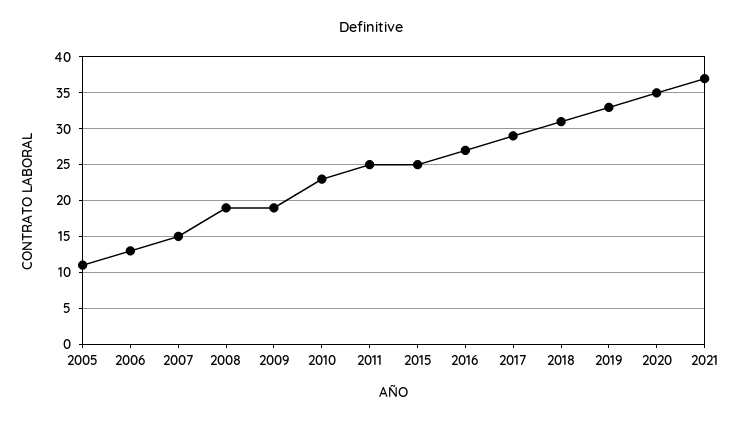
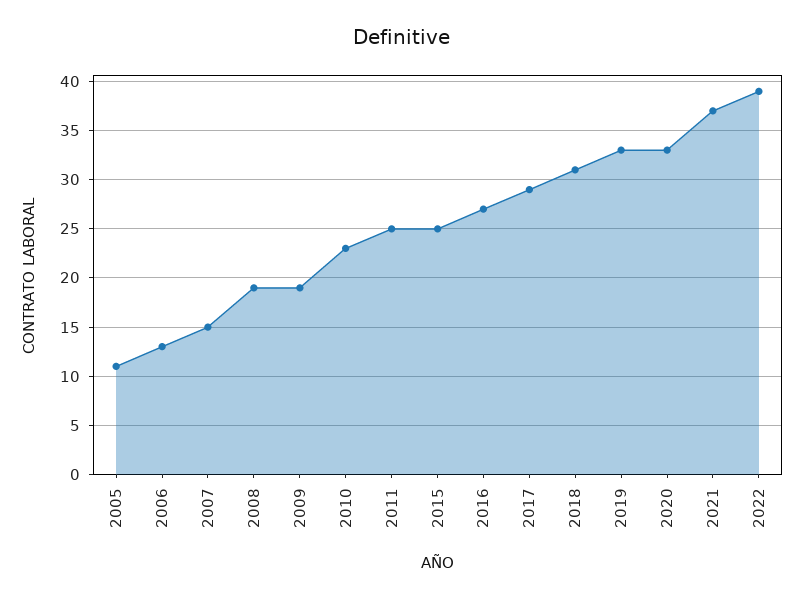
2020: 35 -> 33
2022: none -> 39

